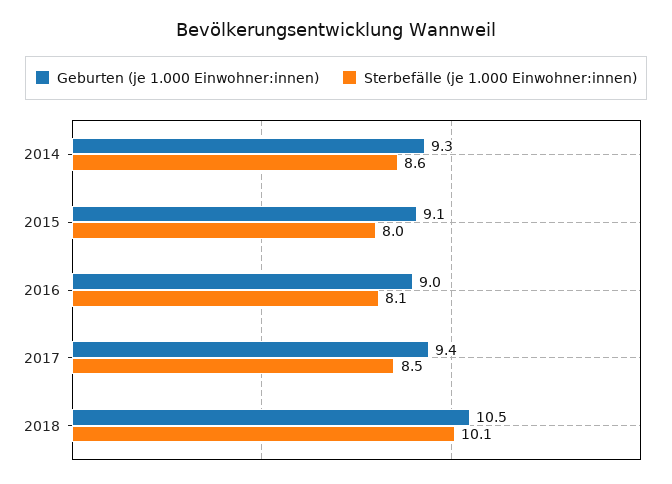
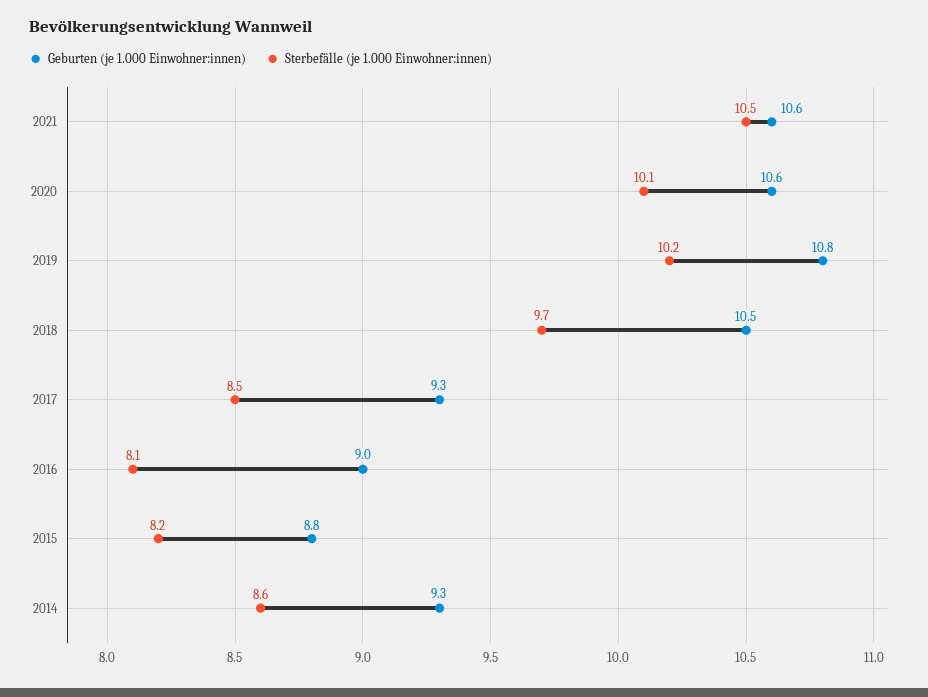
Geburten (je 1.000 Einwohner:innen), 2015: 9.1 -> 8.8
Sterbefälle (je 1.000 Einwohner:innen), 2015: 8 -> 8.2
Geburten (je 1.000 Einwohner:innen), 2017: 9.4 -> 9.3
Sterbefälle (je 1.000 Einwohner:innen), 2018: 10.1 -> 9.7
Geburten (je 1.000 Einwohner:innen), 2021: none -> 10.6
Sterbefälle (je 1.000 Einwohner:innen), 2021: none -> 10.5
Geburten (je 1.000 Einwohner:innen), 2020: none -> 10.6
Sterbefälle (je 1.000 Einwohner:innen), 2020: none -> 10.1
Geburten (je 1.000 Einwohner:innen), 2019: none -> 10.8
Sterbefälle (je 1.000 Einwohner:innen), 2019: none -> 10.2

